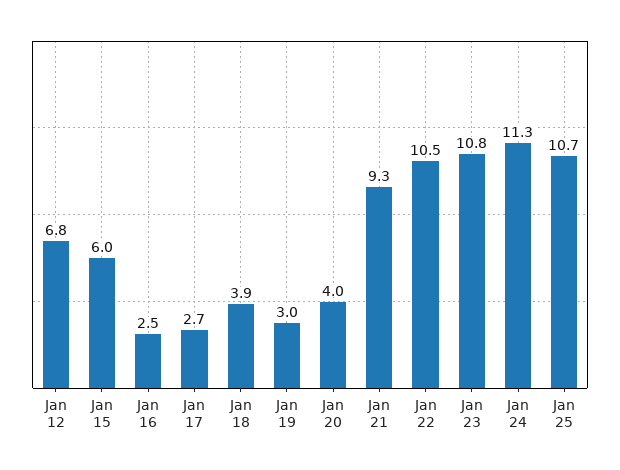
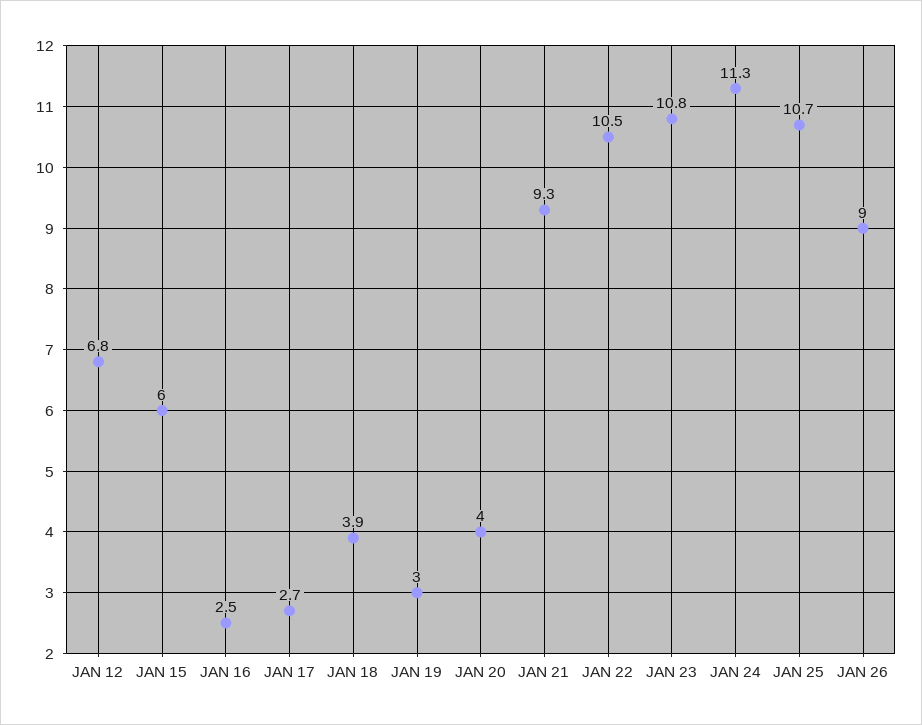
JAN 26: none -> 9

